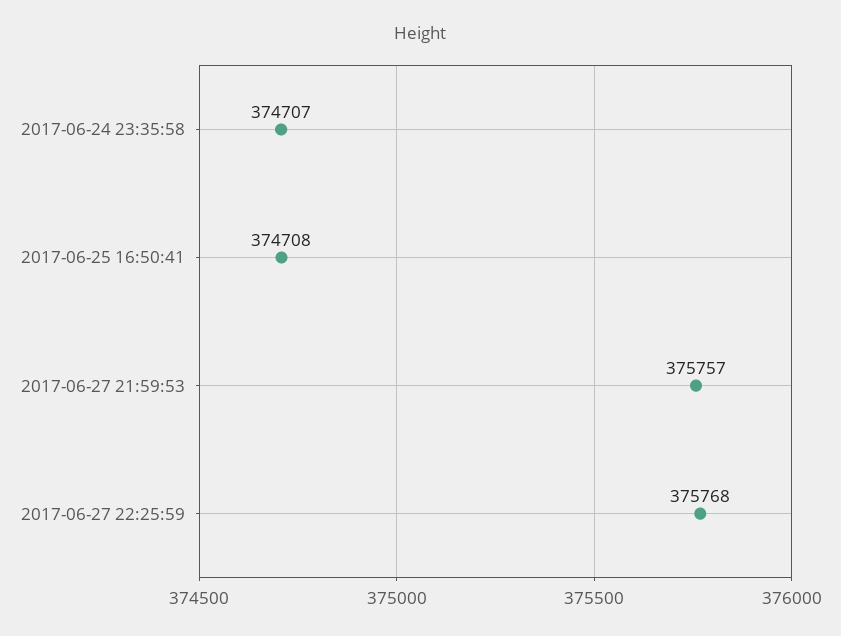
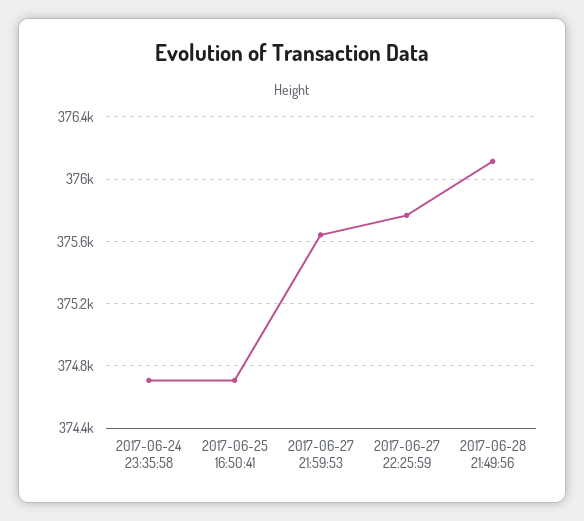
2017-06-27 21:59:53: 375757 -> 375650
2017-06-28 21:49:56: none -> 376100

